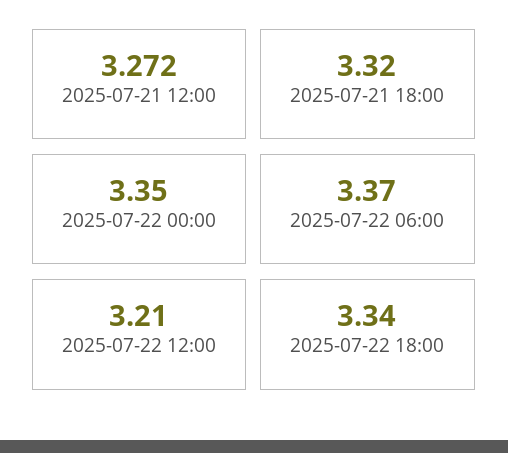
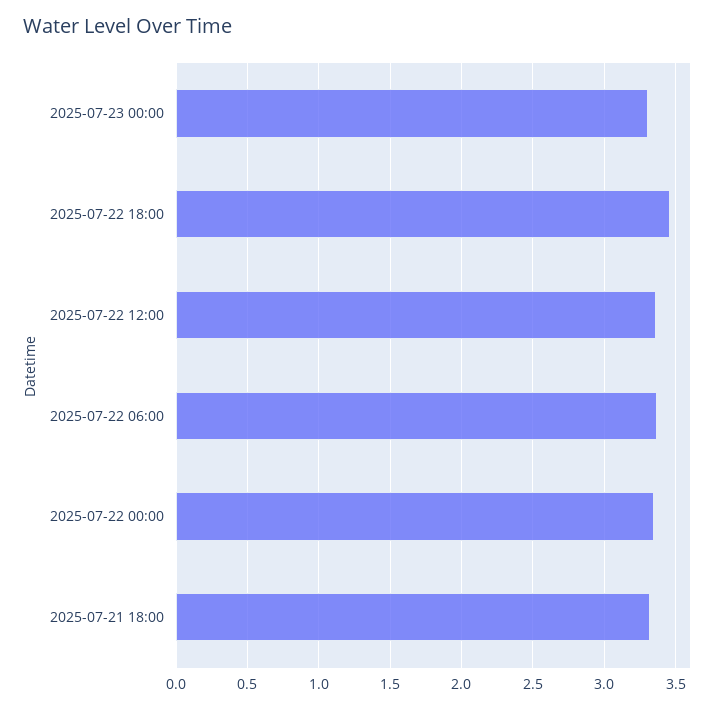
2025-07-21 12:00: 3.272 -> none
2025-07-22 12:00: 3.21 -> 3.35
2025-07-22 18:00: 3.34 -> 3.45
2025-07-23 00:00: none -> 3.3

